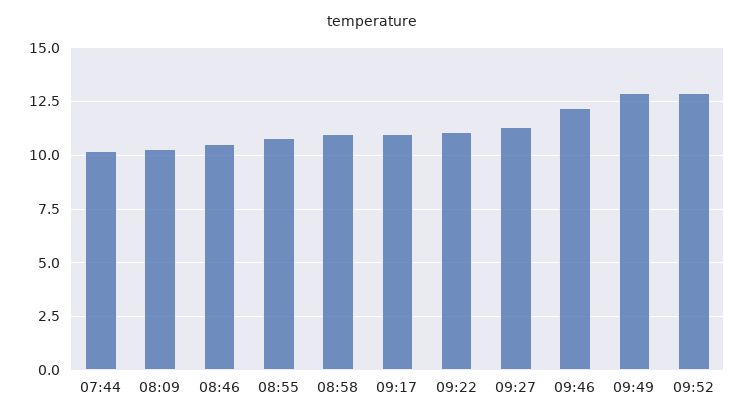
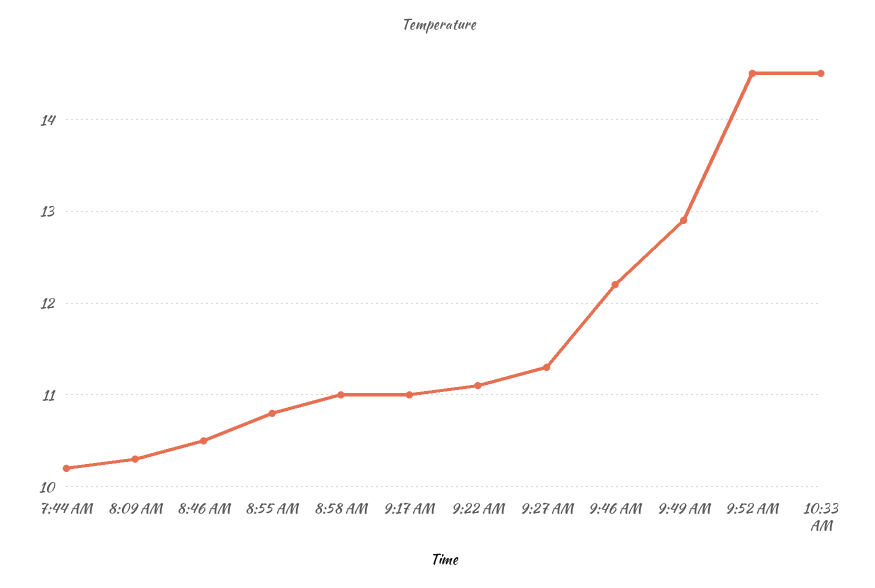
09:52: 13 -> 14.5
10:33 AM: none -> 14.5

